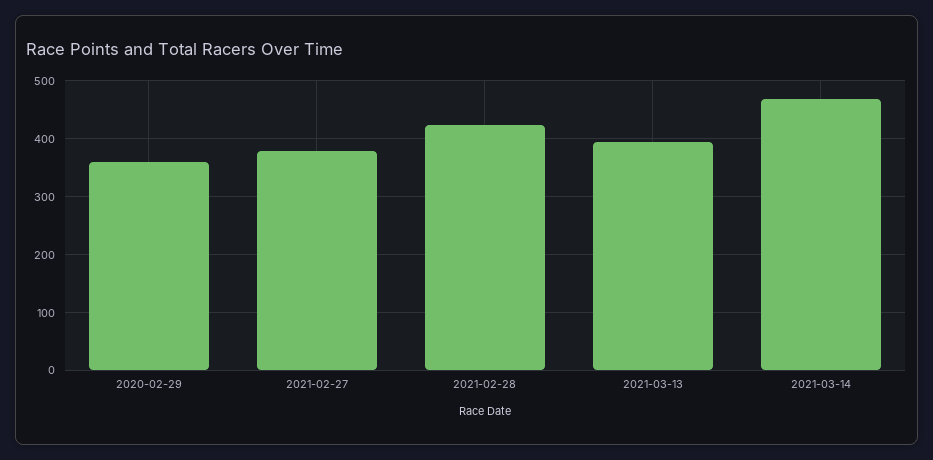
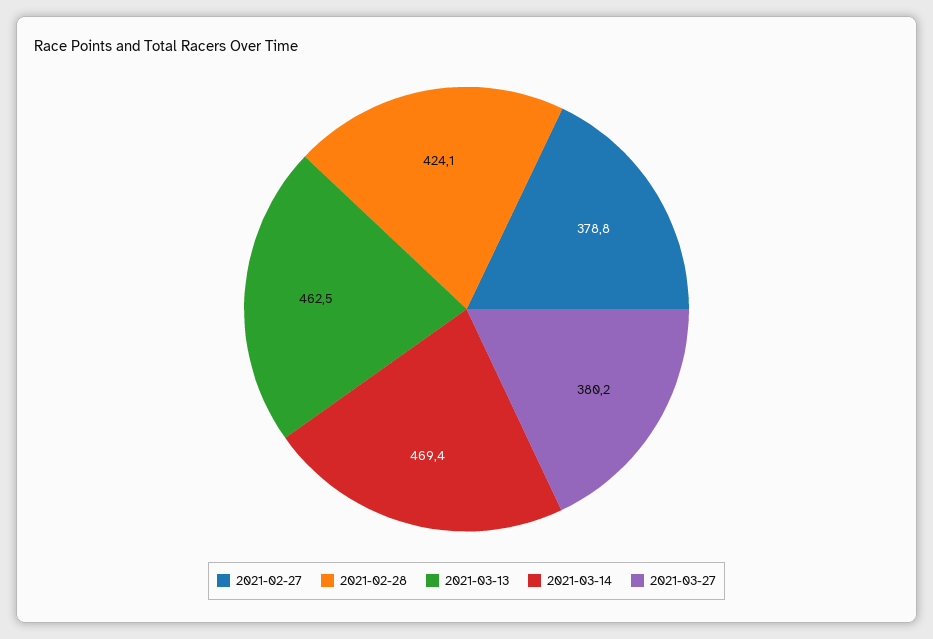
2020-02-29: 360 -> none
2021-03-13: 400 -> 462.5
2021-03-27: none -> 380.2

